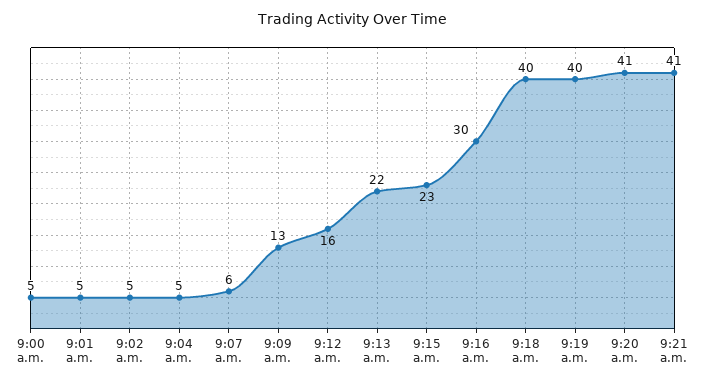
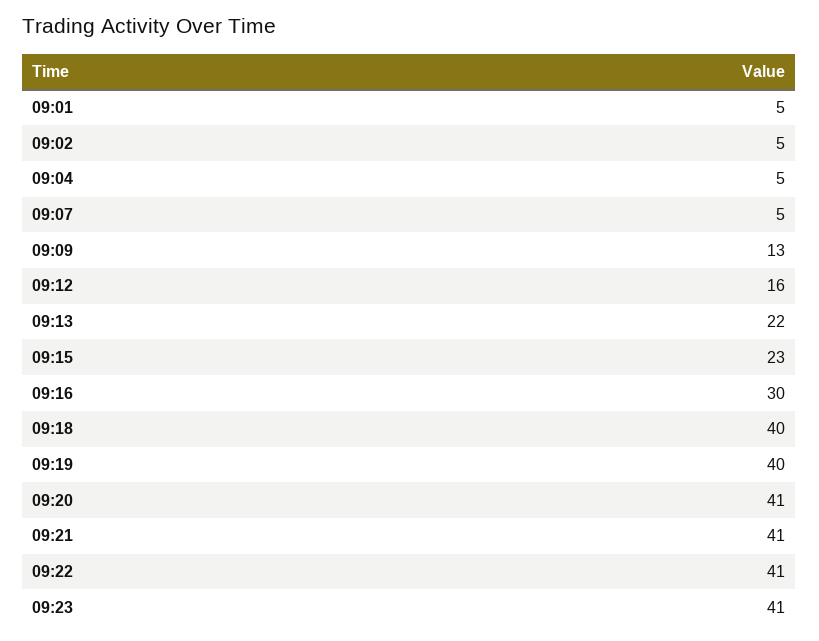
9:00 a.m.: 5 -> none
9:07 a.m.: 6 -> 5
09:22: none -> 41
09:23: none -> 41

